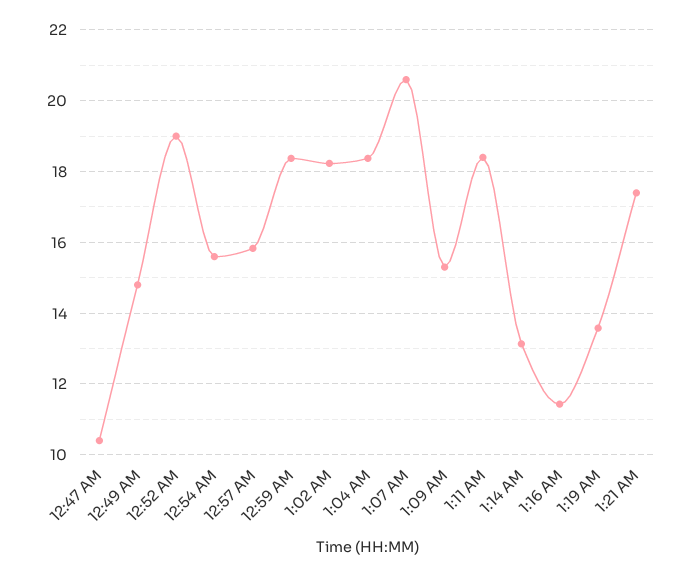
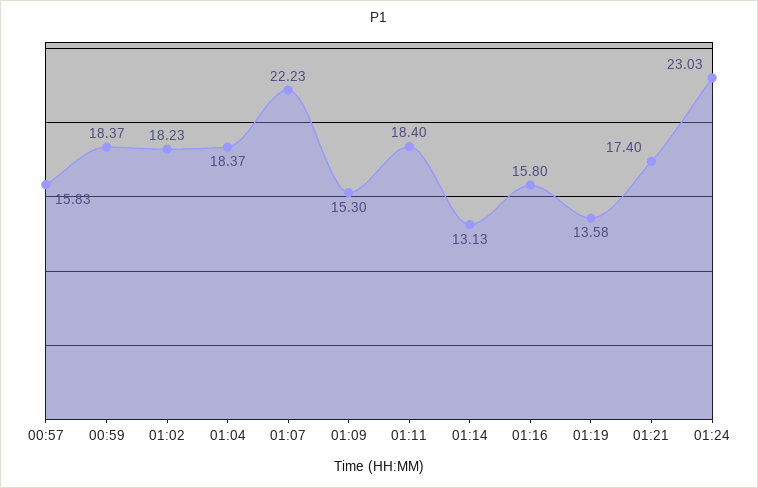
12:47 AM: 10.4 -> none
12:49 AM: 14.8 -> none
12:52 AM: 19 -> none
12:54 AM: 15.6 -> none
1:07 AM: 20.6 -> 22.23
1:16 AM: 11.4 -> 15.8
01:24: none -> 23.03

